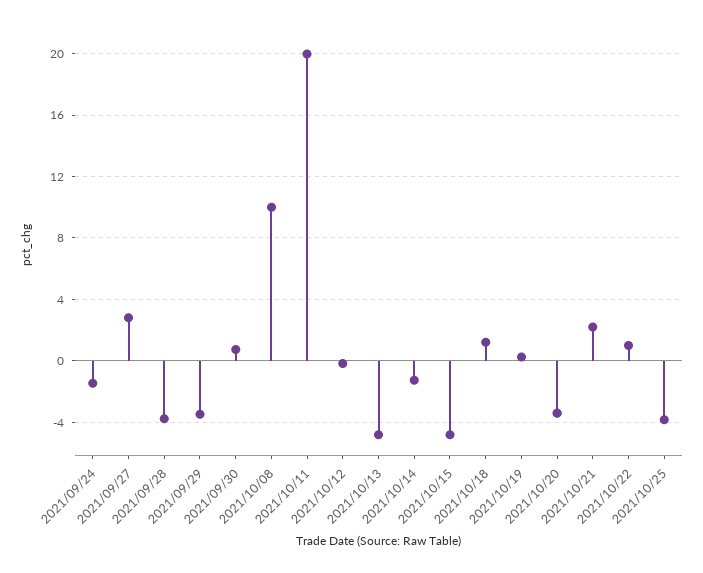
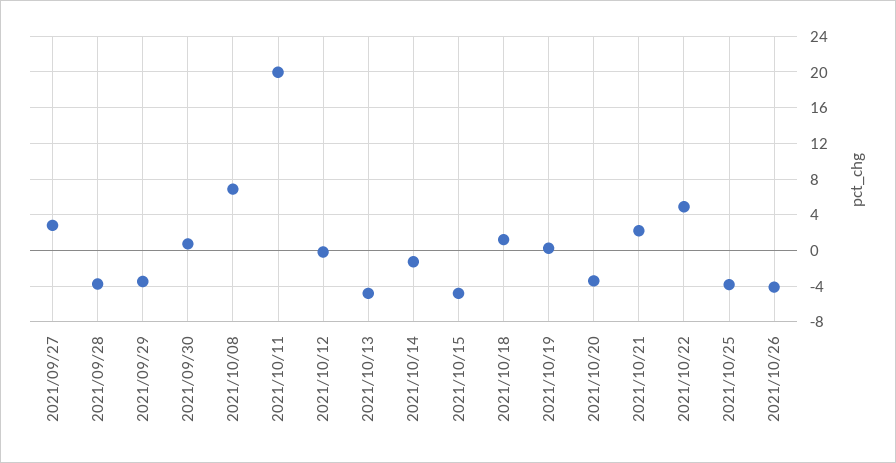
2021/09/24: -1.5 -> none
2021/10/08: 10 -> 7
2021/10/22: 1 -> 5
2021/10/26: none -> -4

